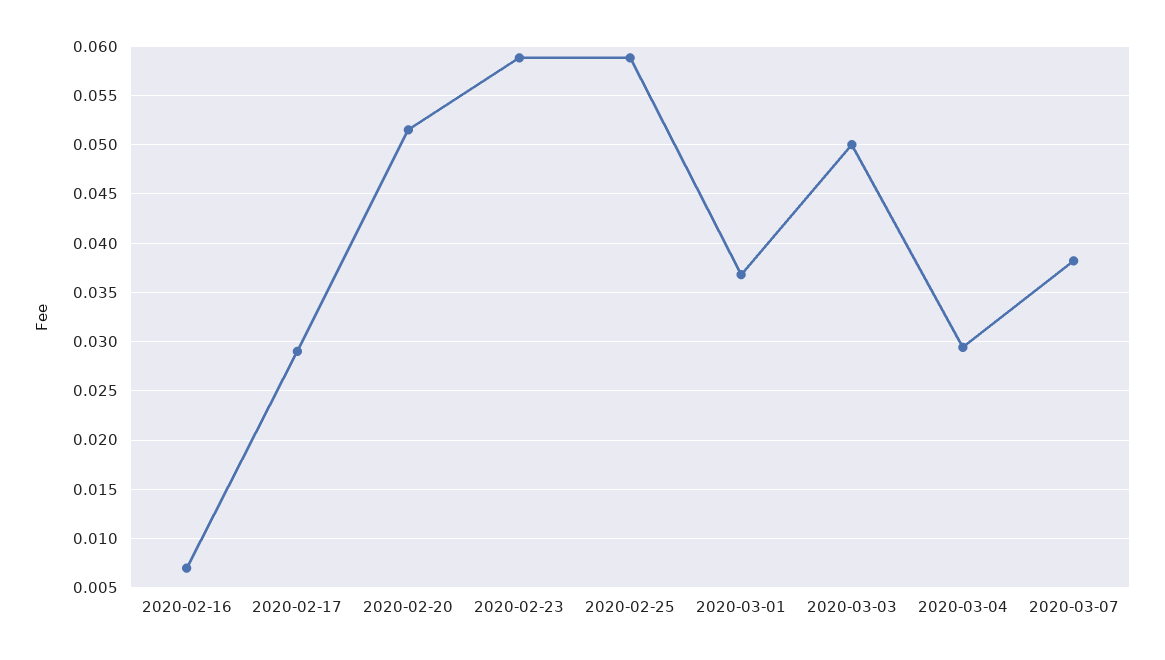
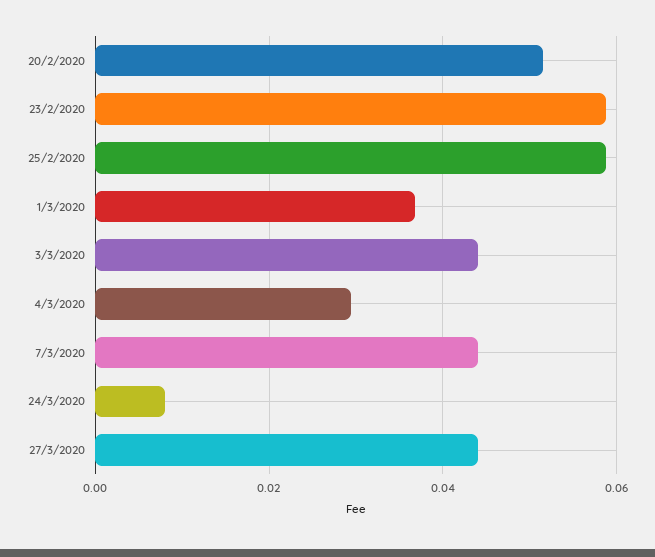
2020-02-16: 0.007 -> none
2020-02-17: 0.029 -> none
2020-03-03: 0.05 -> 0.044
2020-03-07: 0.038 -> 0.044
24/3/2020: none -> 0.008
27/3/2020: none -> 0.044

